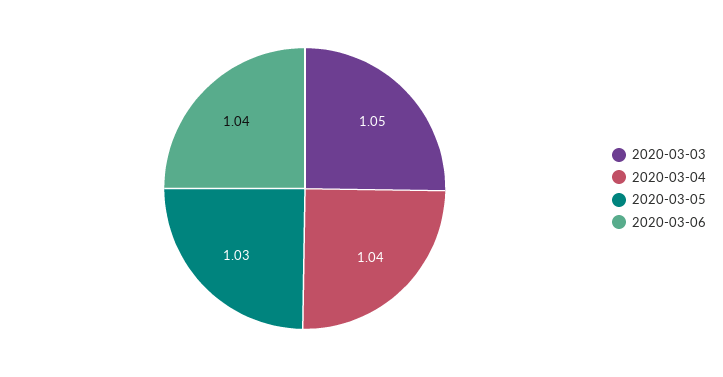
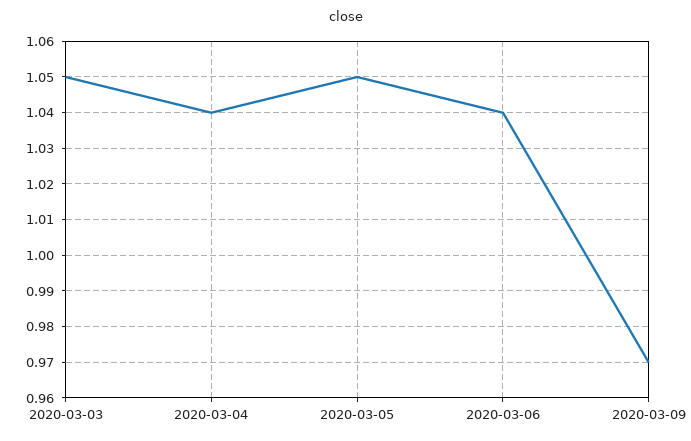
2020-03-05: 1.03 -> 1.05
2020-03-09: none -> 0.97

